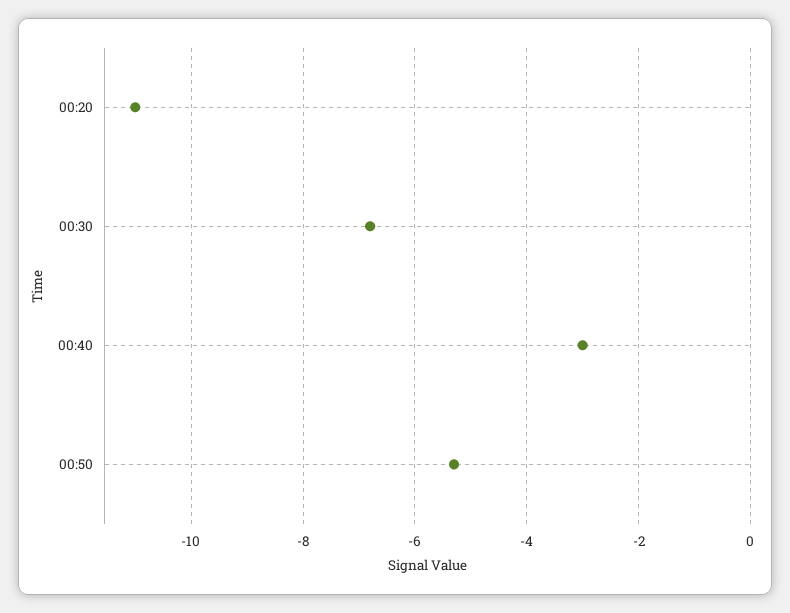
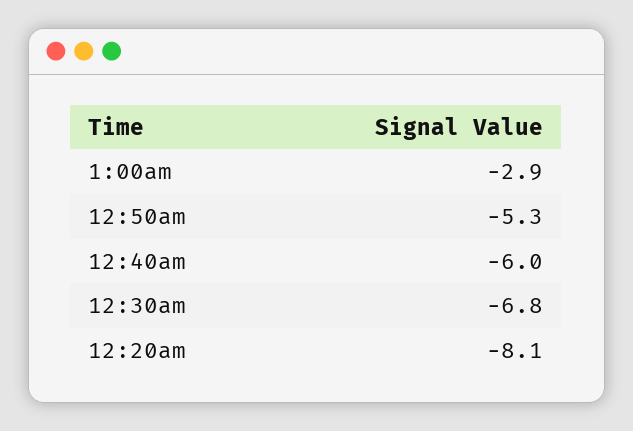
00:20: -11 -> -8.1
00:40: -3 -> -6
1:00am: none -> -2.9

